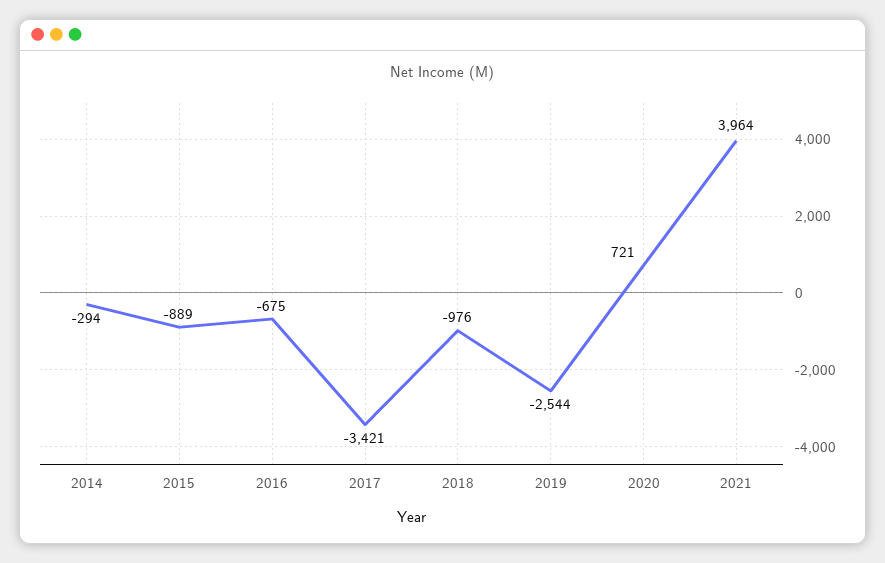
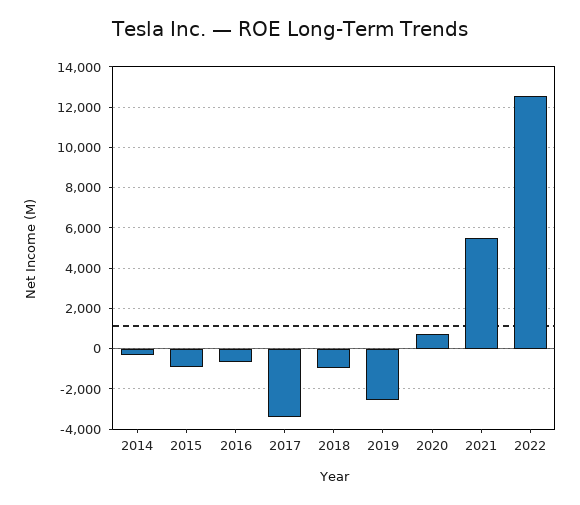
2021: 3964 -> 5500
2022: none -> 12500

